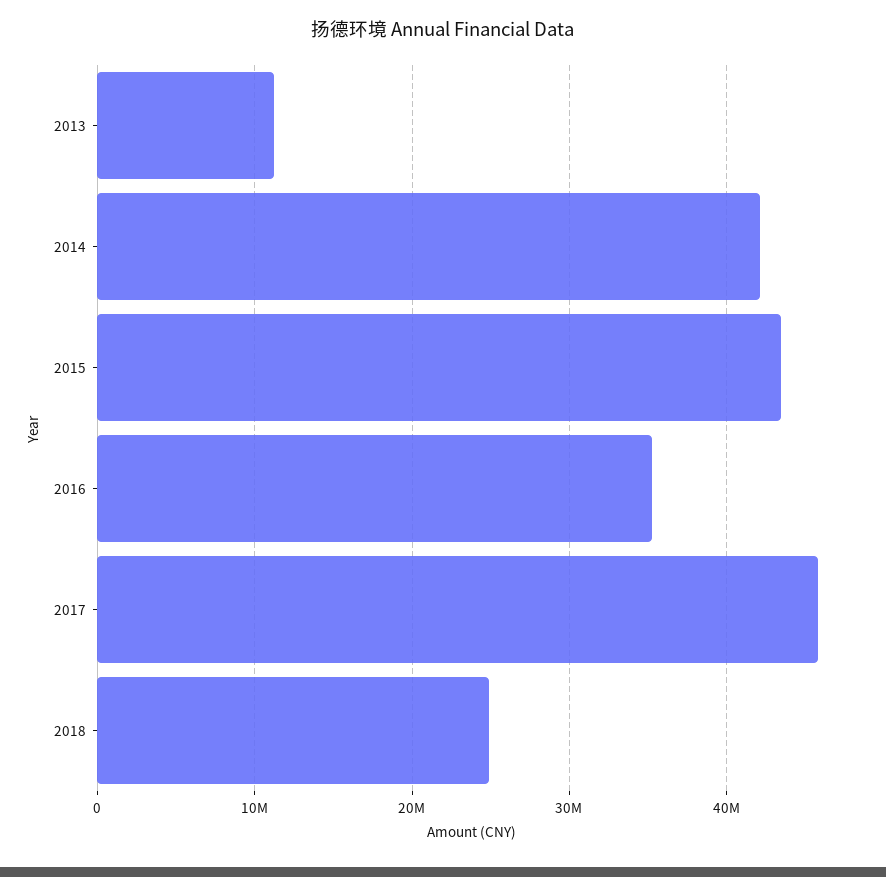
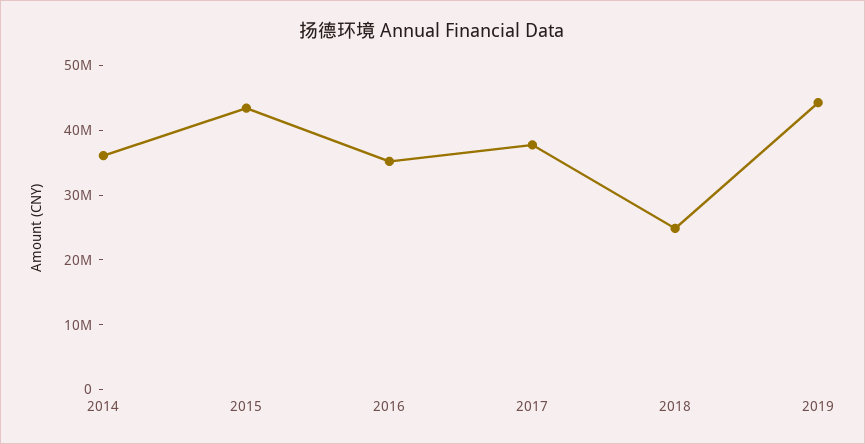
2013: 11000000 -> none
2014: 42000000 -> 36000000
2017: 46000000 -> 38000000
2019: none -> 44000000

